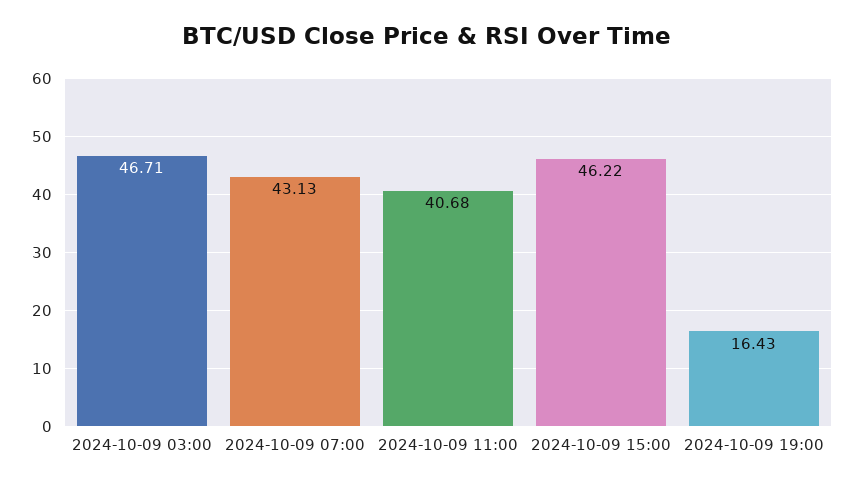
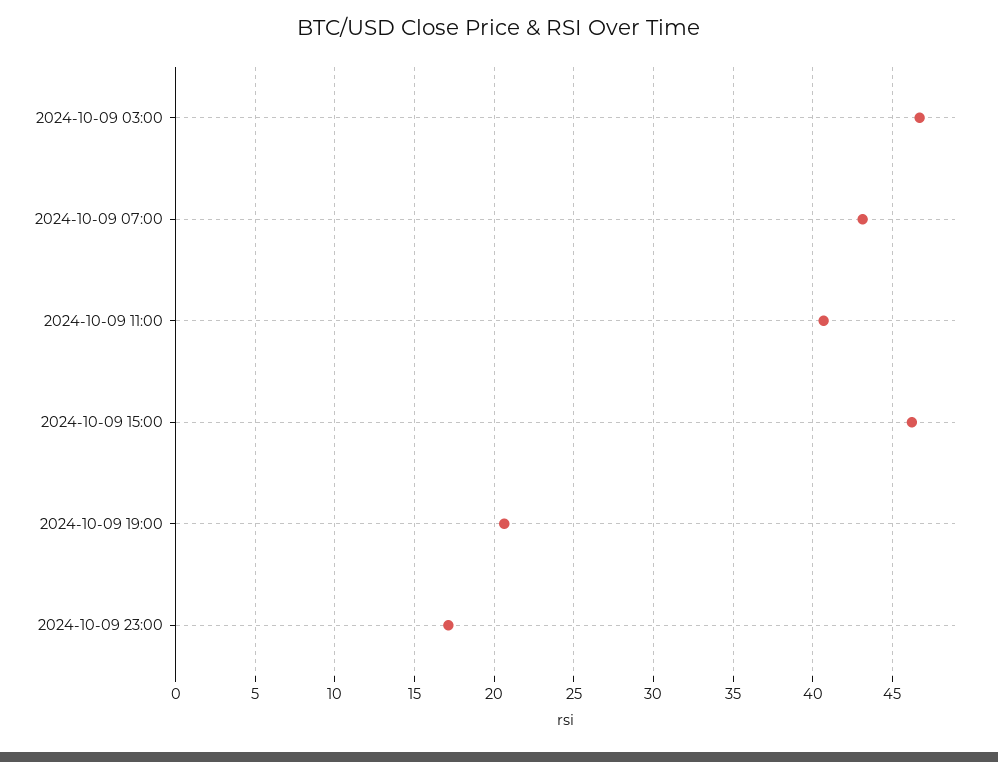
2024-10-09 19:00: 16.43 -> 20.5
2024-10-09 23:00: none -> 17

